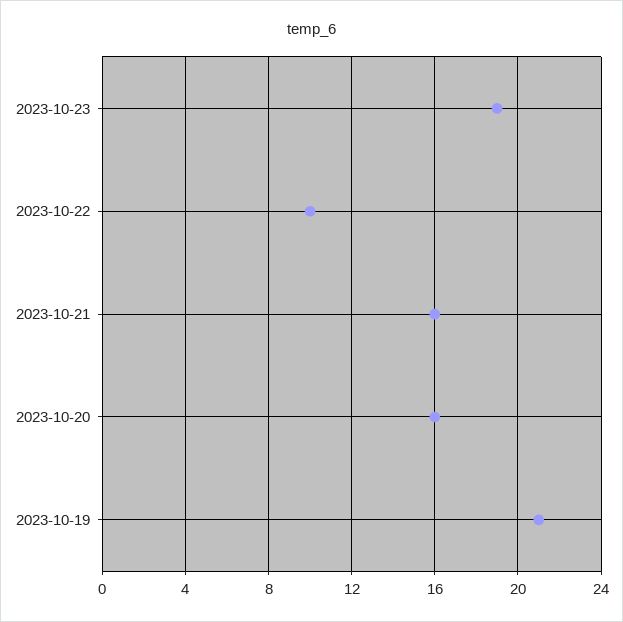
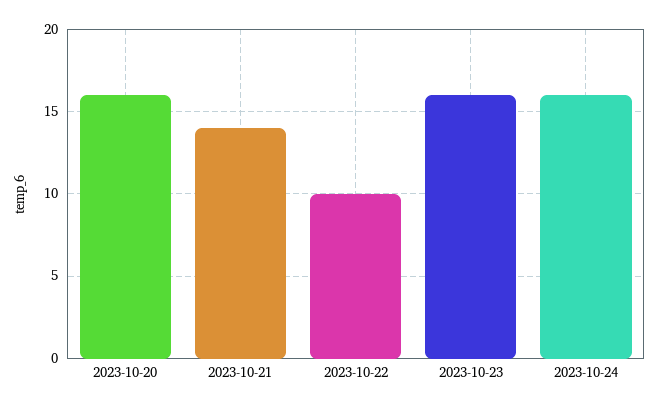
2023-10-23: 19 -> 16
2023-10-21: 16 -> 14
2023-10-19: 21 -> none
2023-10-24: none -> 16

